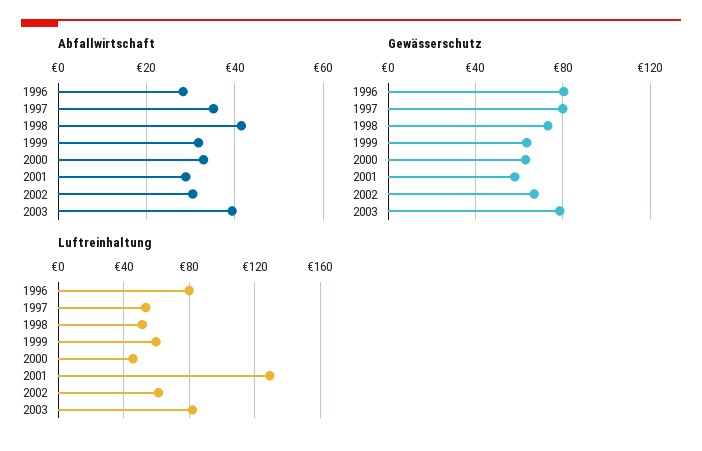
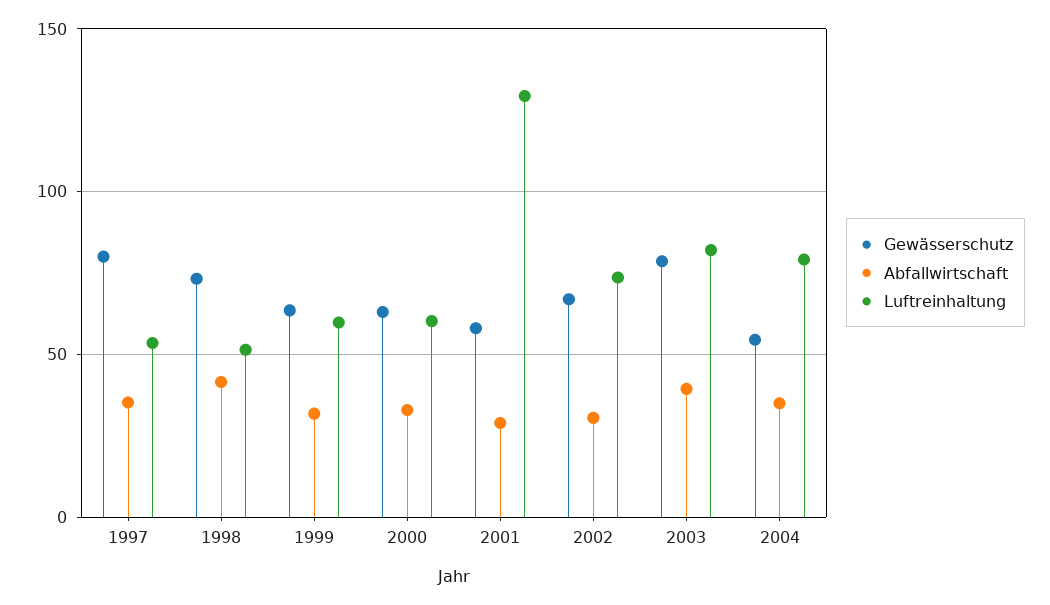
Abfallwirtschaft, 1996: 28 -> none
Gewässerschutz, 1996: 80 -> none
Luftreinhaltung, 1996: 80 -> none
Luftreinhaltung, 2000: 45 -> 60
Luftreinhaltung, 2002: 60 -> 75
Gewässerschutz, 2004: none -> 55
Abfallwirtschaft, 2004: none -> 35
Luftreinhaltung, 2004: none -> 80

